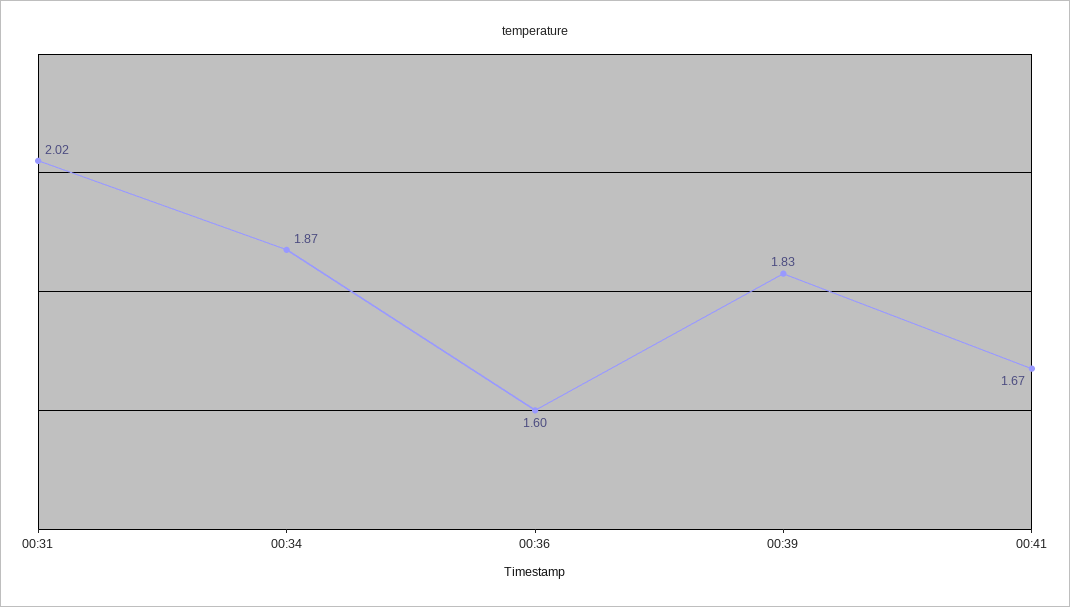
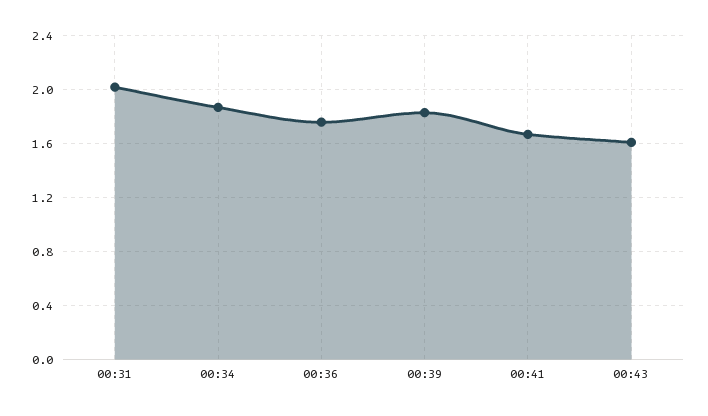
00:36: 1.6 -> 1.75
00:43: none -> 1.6

